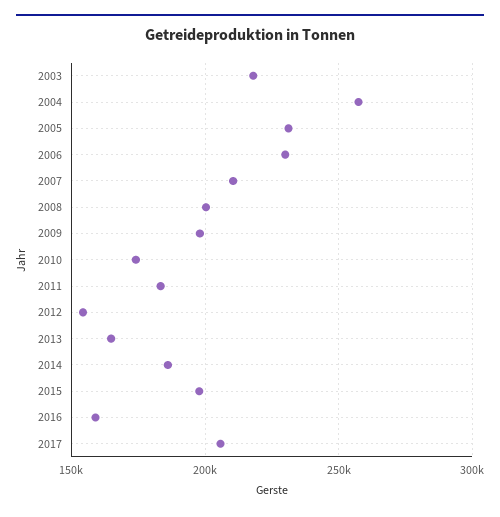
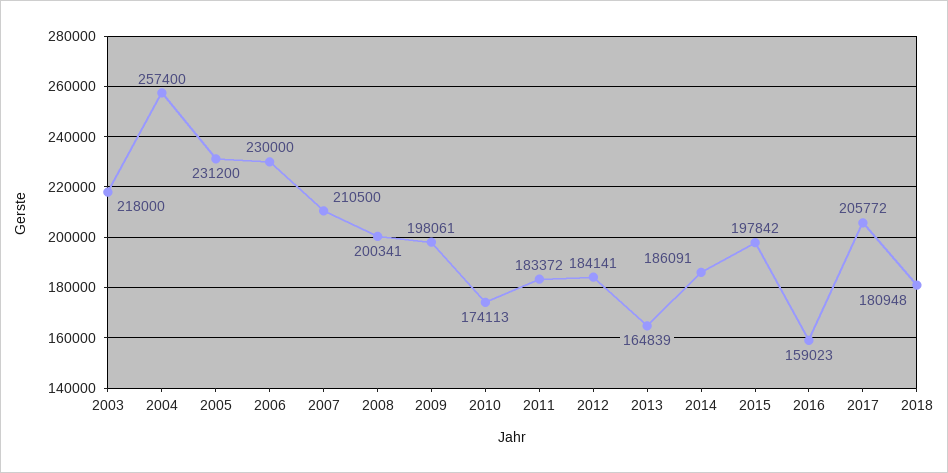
2012: 155000 -> 184141
2018: none -> 180948

